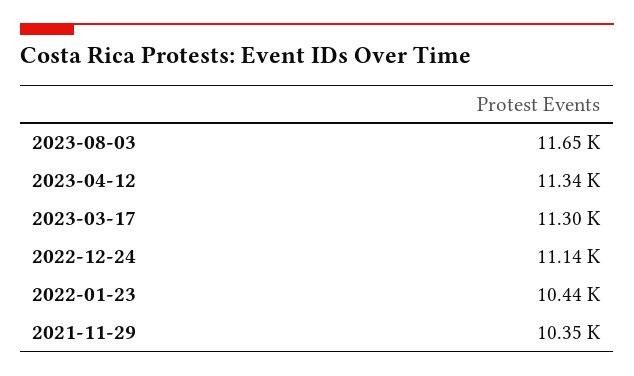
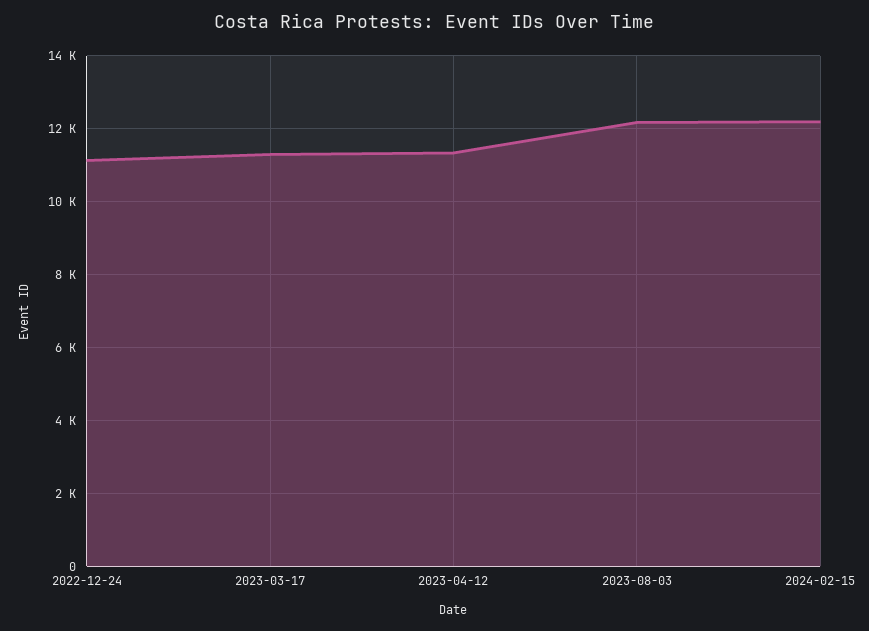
2023-08-03: 11650 -> 12200
2022-01-23: 10440 -> none
2021-11-29: 10350 -> none
2024-02-15: none -> 12200

